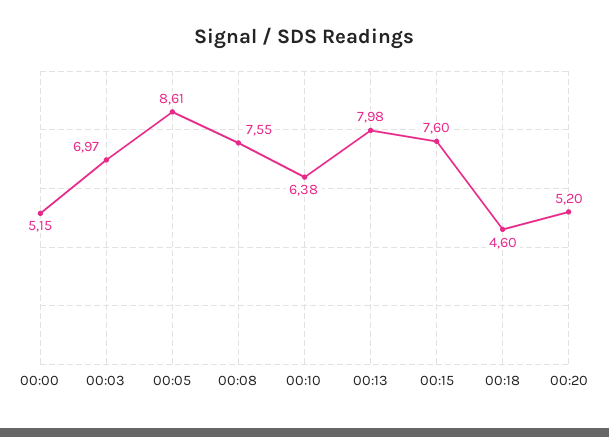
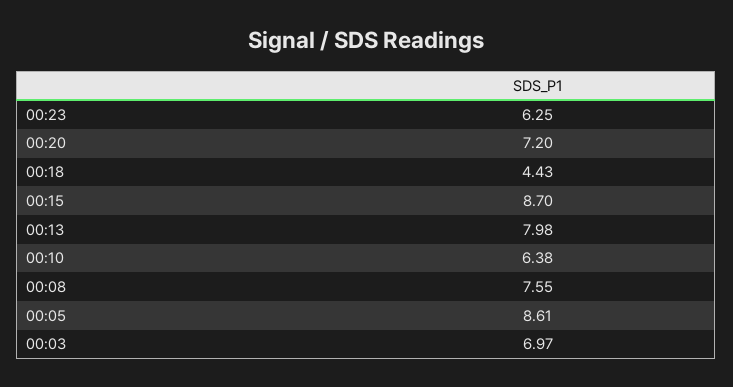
00:00: 5.15 -> none
00:15: 7.6 -> 8.7
00:18: 4.6 -> 4.43
00:20: 5.2 -> 7.2
00:23: none -> 6.25

